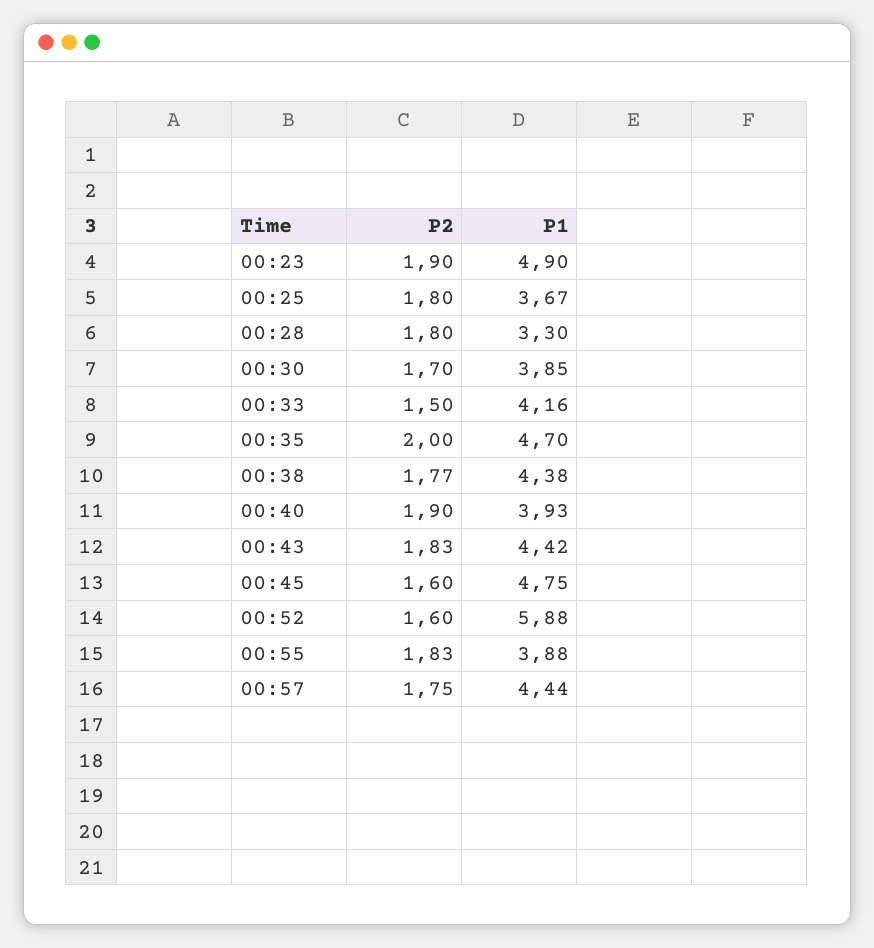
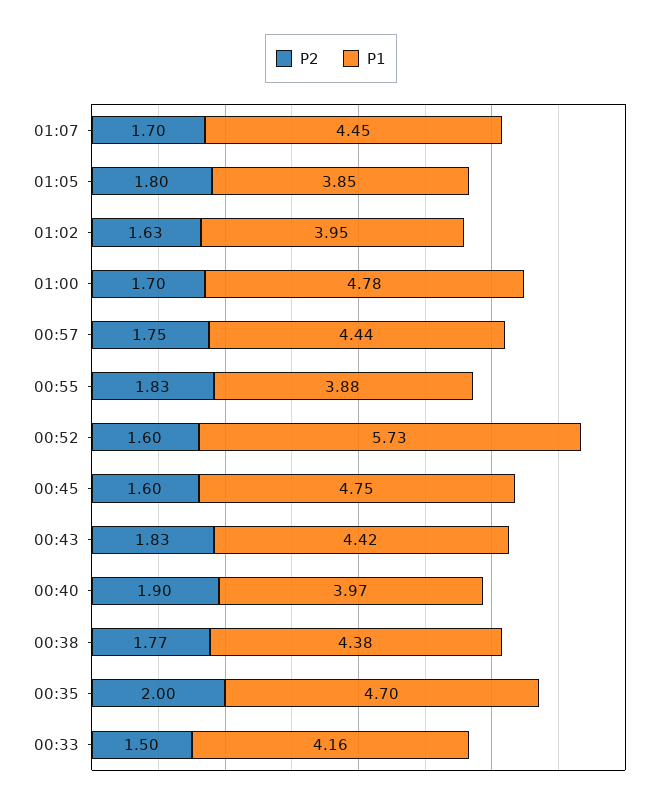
P2, 00:23: 1.9 -> none
P1, 00:23: 4.9 -> none
P2, 00:25: 1.8 -> none
P1, 00:25: 3.67 -> none
P2, 00:28: 1.8 -> none
P1, 00:28: 3.3 -> none
P2, 00:30: 1.7 -> none
P1, 00:30: 3.85 -> none
P1, 00:40: 3.93 -> 3.97
P1, 00:52: 5.88 -> 5.73
P2, 01:07: none -> 1.7
P1, 01:07: none -> 4.45
P2, 01:05: none -> 1.8
P1, 01:05: none -> 3.85
P2, 01:02: none -> 1.63
P1, 01:02: none -> 3.95
P2, 01:00: none -> 1.7
P1, 01:00: none -> 4.78

